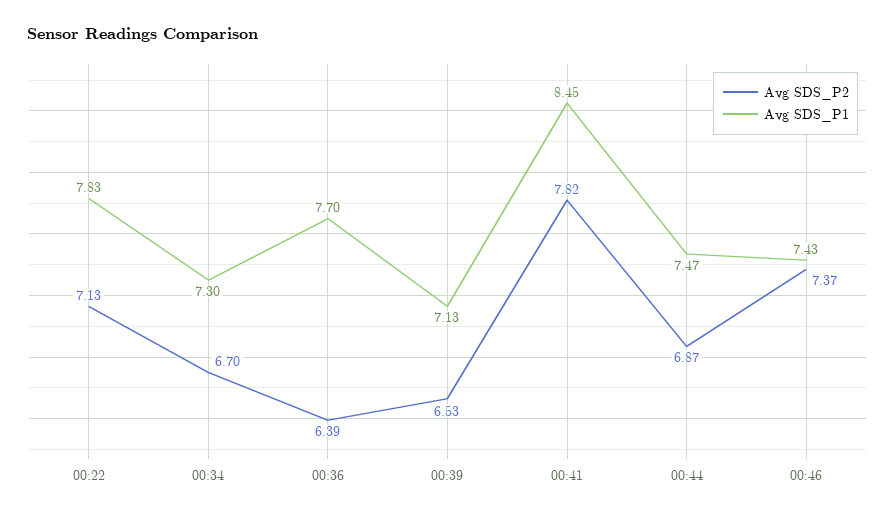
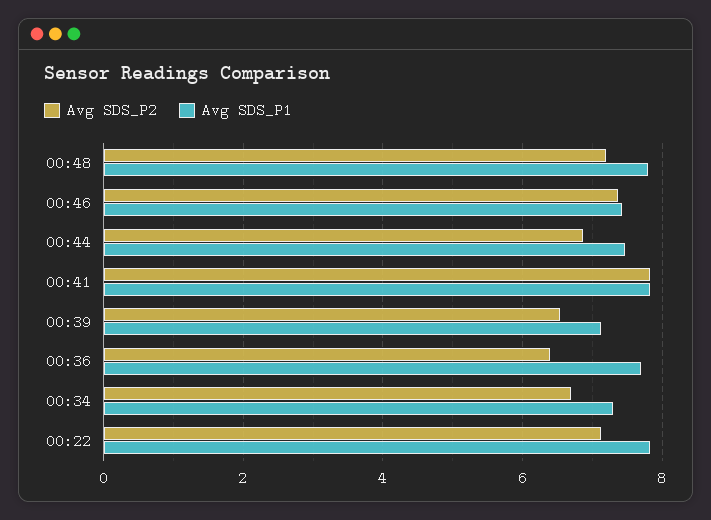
Avg SDS_P1, 00:41: 8.45 -> 7.8
Avg SDS_P2, 00:48: none -> 7.2
Avg SDS_P1, 00:48: none -> 7.8

